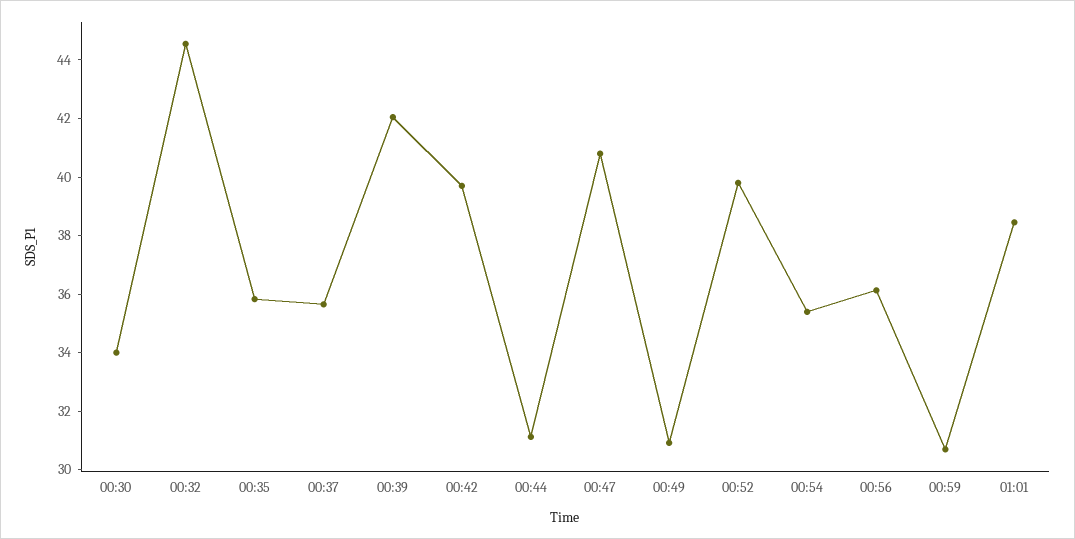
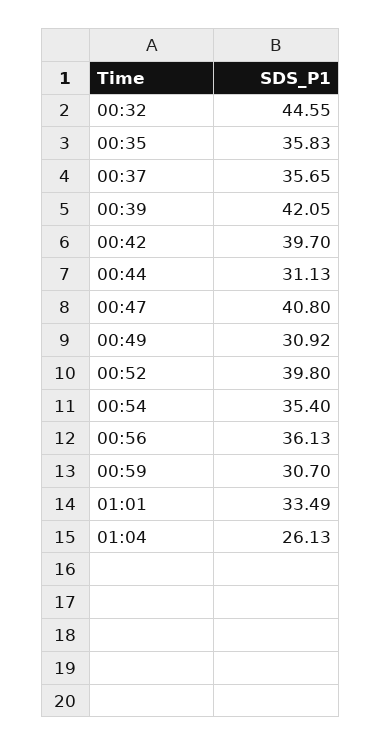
00:30: 34 -> none
01:01: 38.5 -> 33.49
01:04: none -> 26.13

